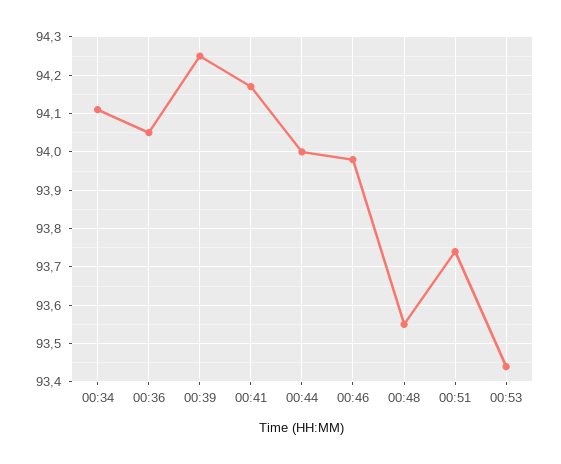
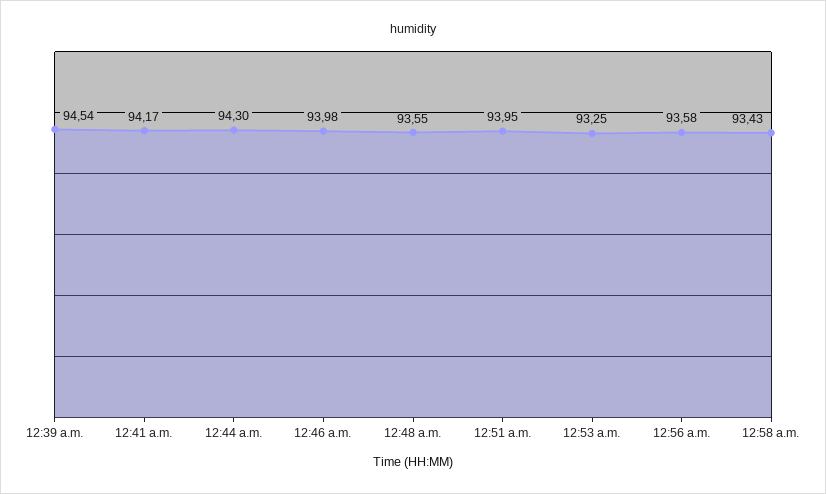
00:34: 94.1 -> none
00:36: 94.05 -> none
00:39: 94.25 -> 94.54
00:44: 94 -> 94.3
00:51: 93.75 -> 93.95
00:53: 93.45 -> 93.25
12:56 a.m.: none -> 93.58
12:58 a.m.: none -> 93.43

